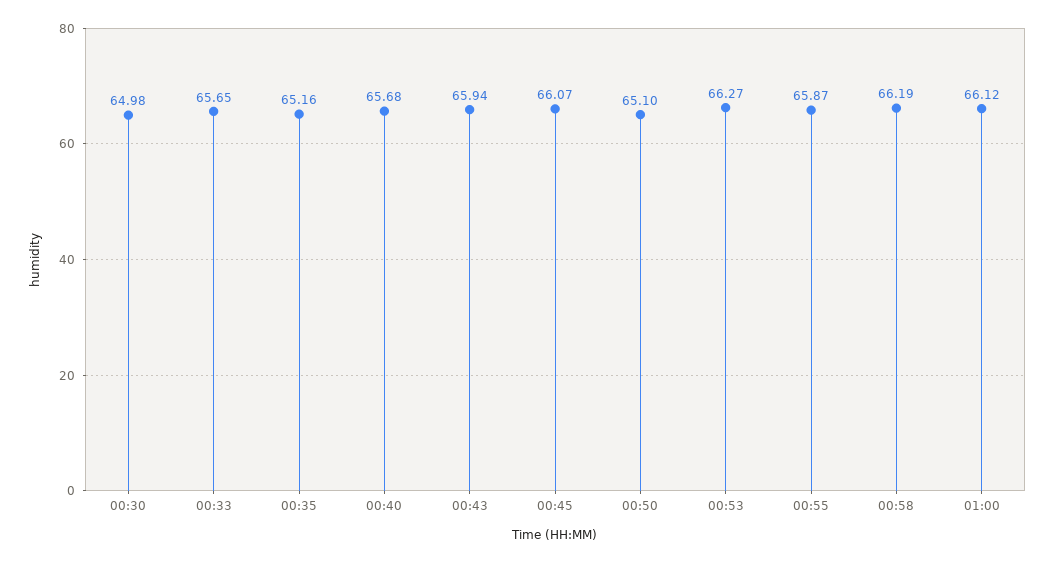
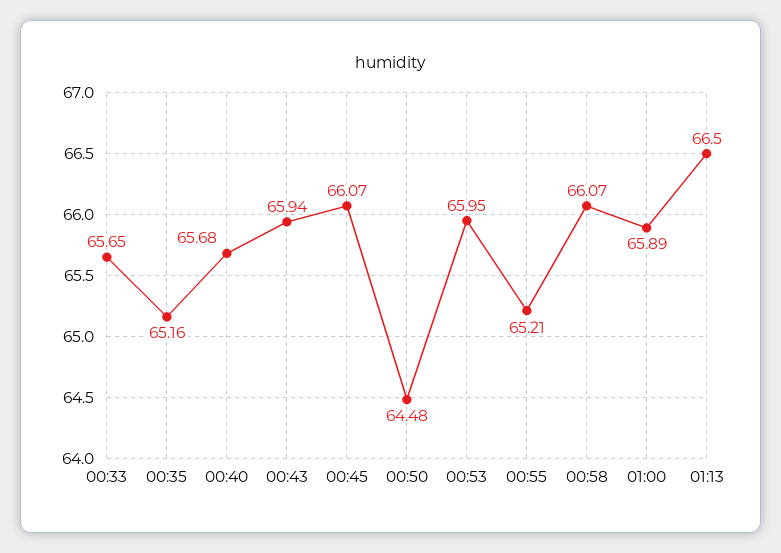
00:30: 64.98 -> none
00:50: 65.1 -> 64.48
00:53: 66.27 -> 65.95
00:55: 65.87 -> 65.21
00:58: 66.19 -> 66.07
01:00: 66.12 -> 65.89
01:13: none -> 66.5

